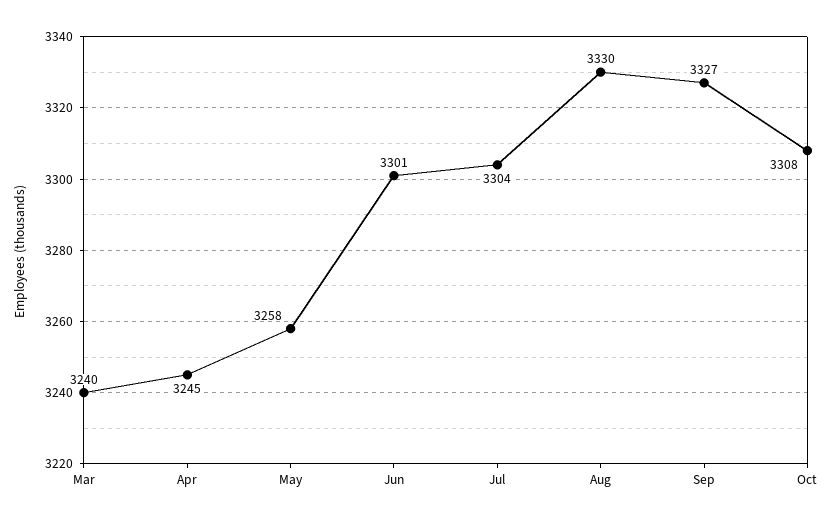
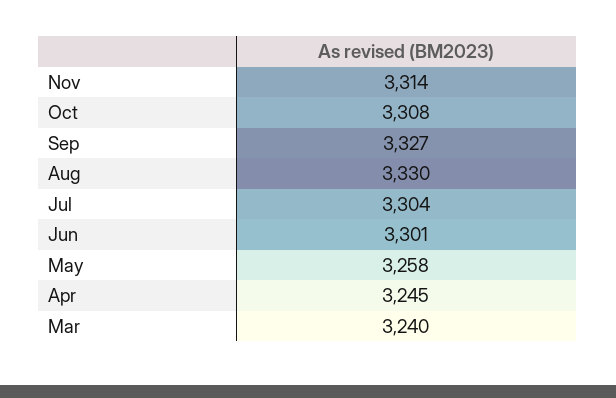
Nov: none -> 3314

